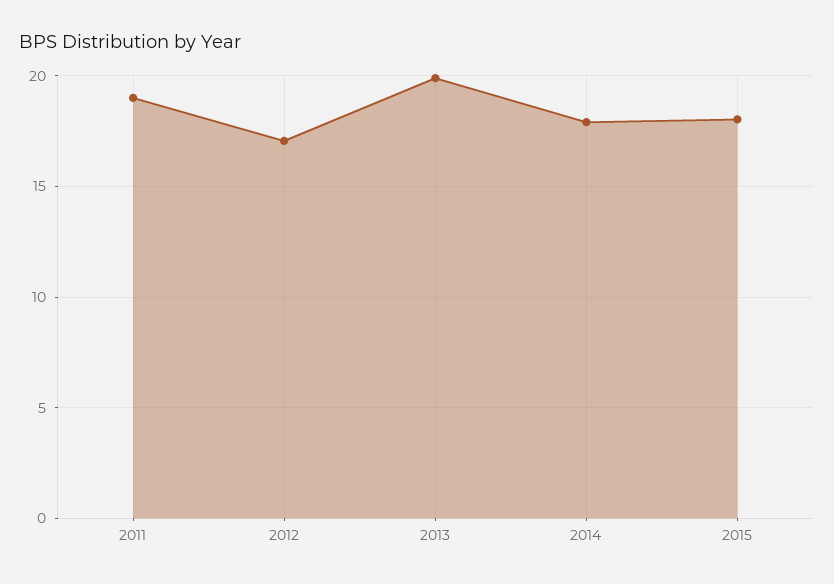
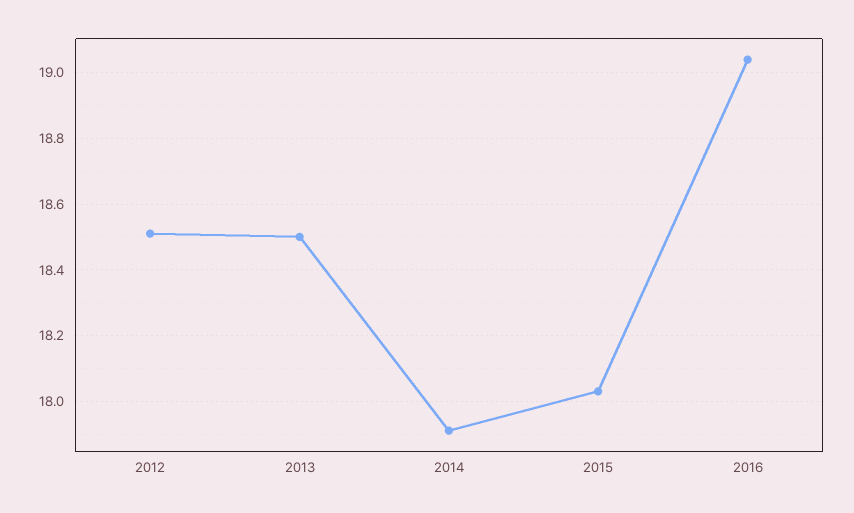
2011: 19 -> none
2012: 17 -> 18.5
2013: 20 -> 18.5
2016: none -> 19.05

